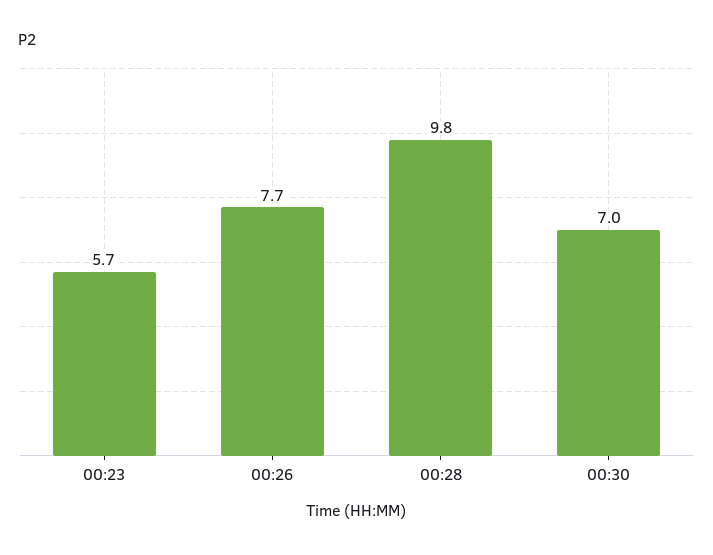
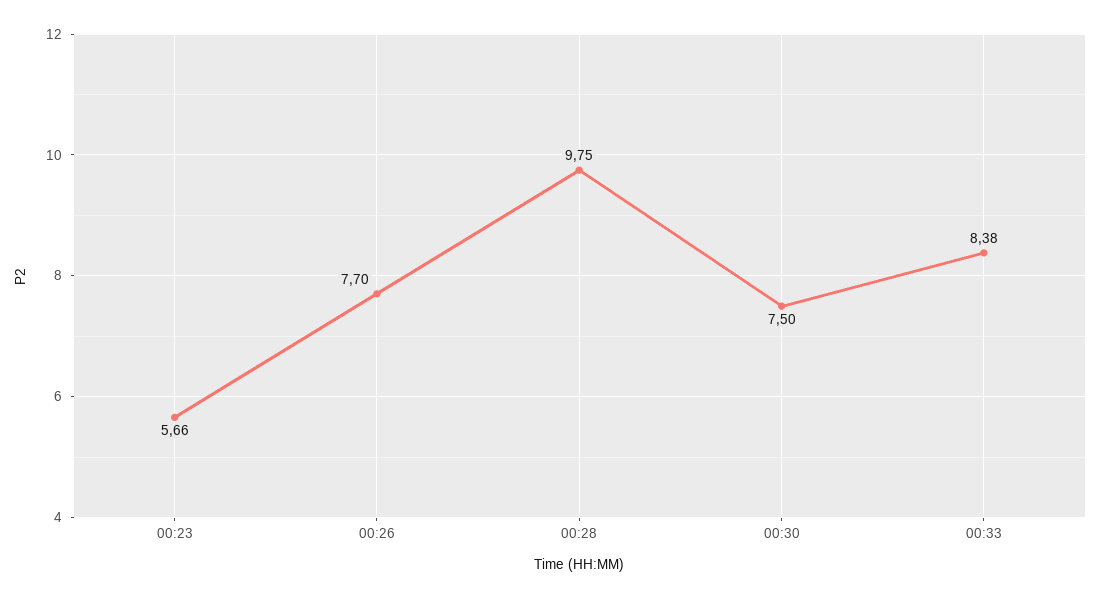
00:30: 7 -> 7.5
00:33: none -> 8.38

